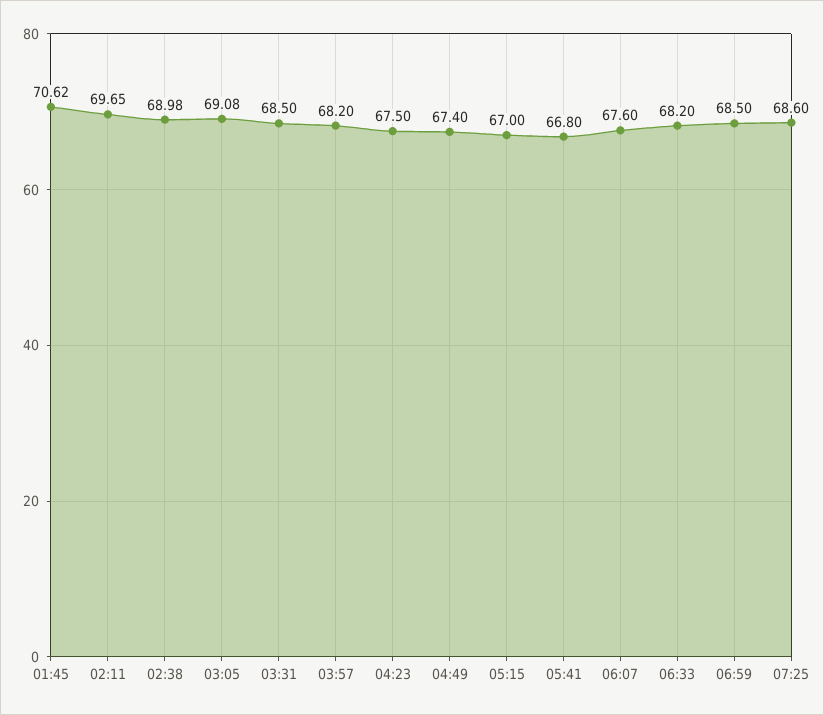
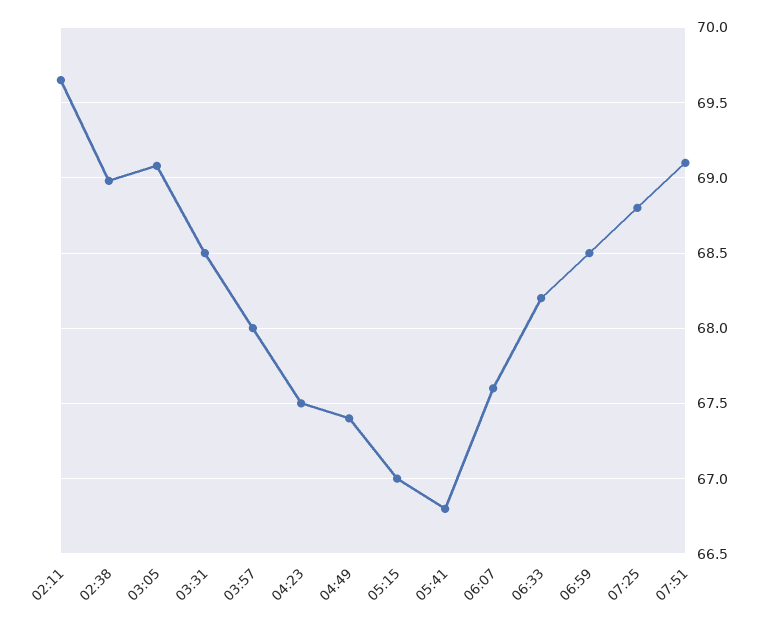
01:45: 70.62 -> none
03:57: 68.2 -> 68
07:25: 68.6 -> 68.8
07:51: none -> 69.1

